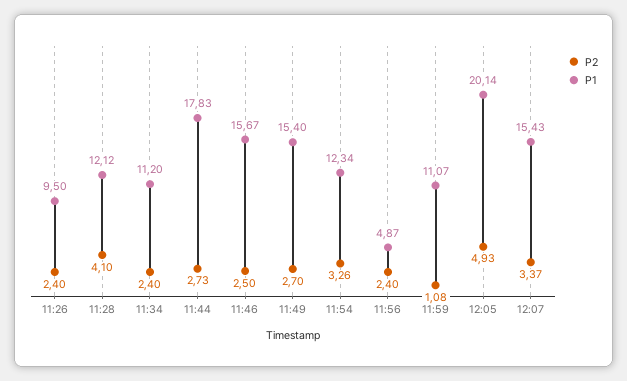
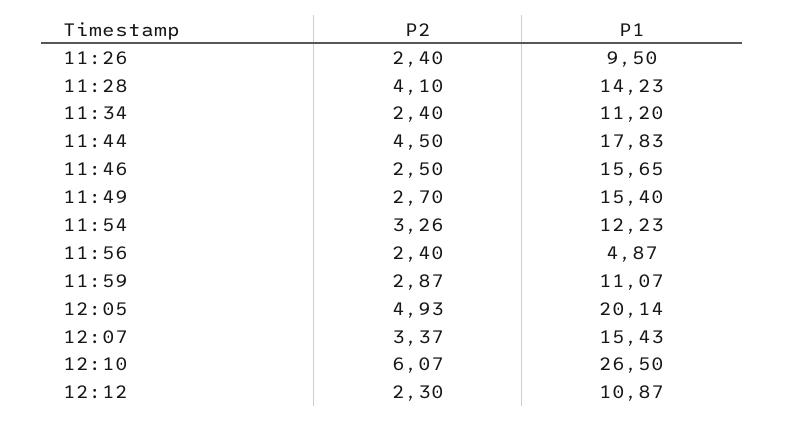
P1, 11:28: 12.12 -> 14.23
P2, 11:44: 2.73 -> 4.5
P1, 11:46: 15.67 -> 15.65
P1, 11:54: 12.34 -> 12.23
P2, 11:59: 1.08 -> 2.87
P2, 12:10: none -> 6.07
P1, 12:10: none -> 26.5
P2, 12:12: none -> 2.3
P1, 12:12: none -> 10.87

